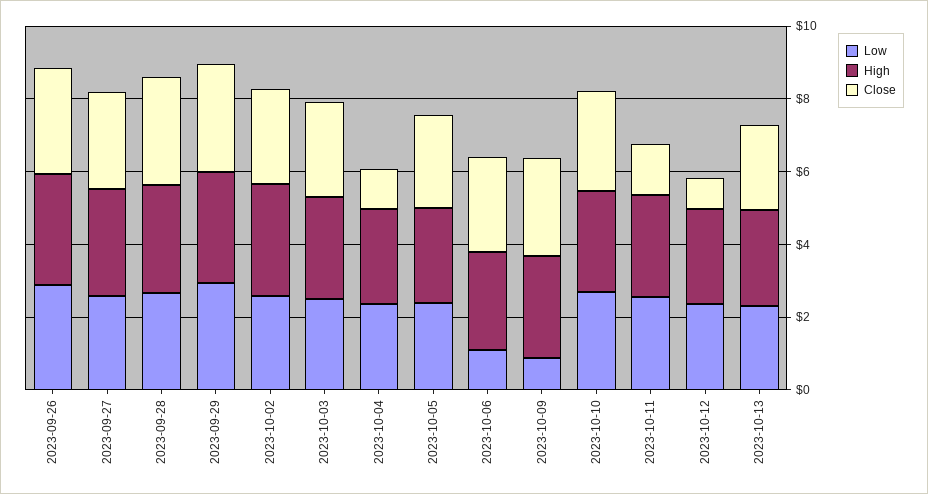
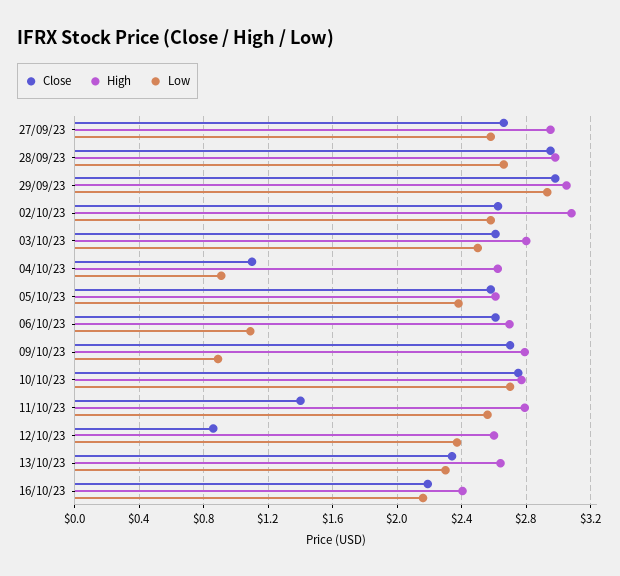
Low, 2023-09-26: 3 -> none
High, 2023-09-26: 3 -> none
Close, 2023-09-26: 3 -> none
Low, 2023-10-04: 2.5 -> 0.9
Close, 16/10/23: none -> 2.2
High, 16/10/23: none -> 2.4
Low, 16/10/23: none -> 2.15

